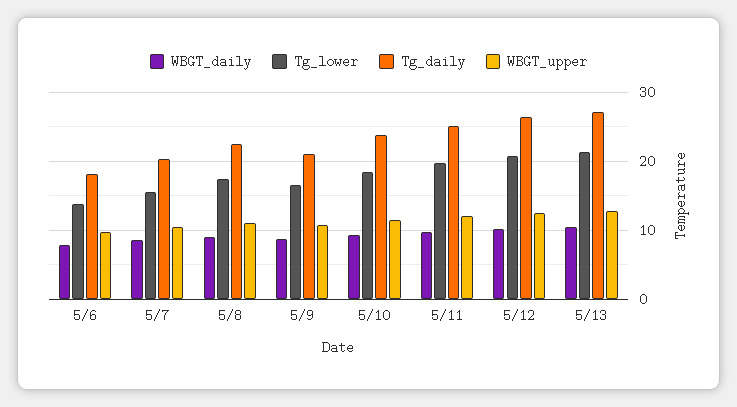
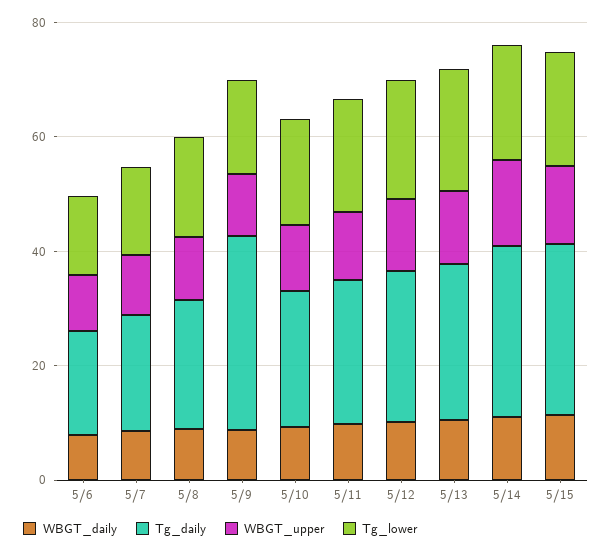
Tg_daily, 5/9: 21 -> 35
WBGT_daily, 5/14: none -> 10
Tg_daily, 5/14: none -> 30
WBGT_upper, 5/14: none -> 15
Tg_lower, 5/14: none -> 20
WBGT_daily, 5/15: none -> 10
Tg_daily, 5/15: none -> 30
WBGT_upper, 5/15: none -> 15
Tg_lower, 5/15: none -> 20

